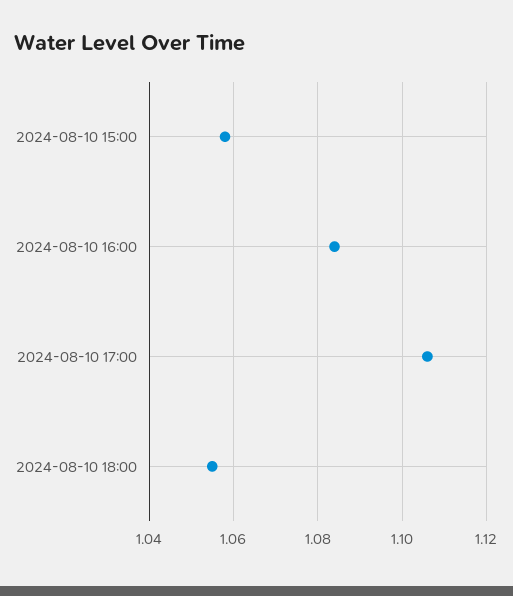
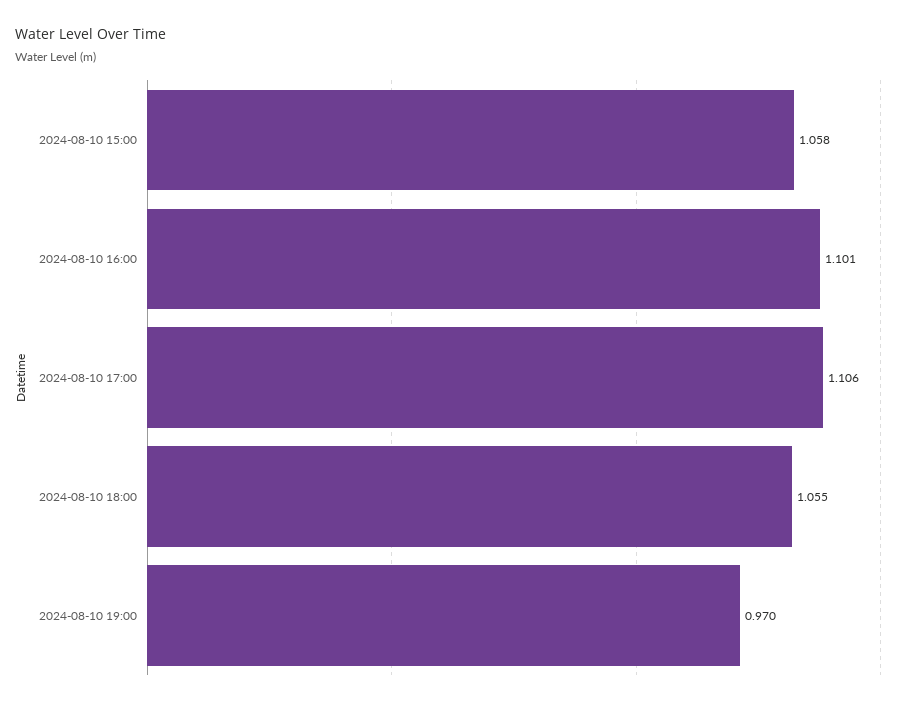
2024-08-10 16:00: 1.085 -> 1.101
2024-08-10 19:00: none -> 0.97

